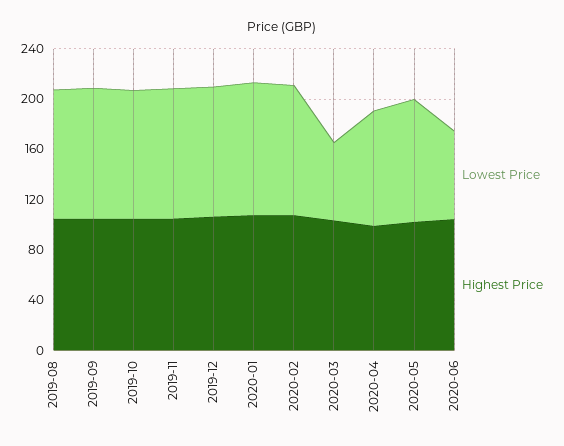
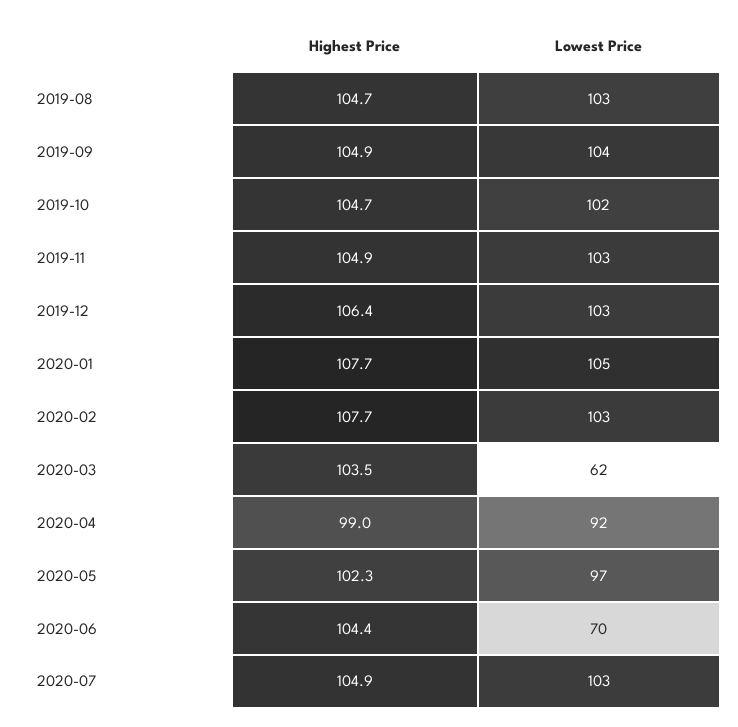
Highest Price, 2020-07: none -> 104.9
Lowest Price, 2020-07: none -> 103

